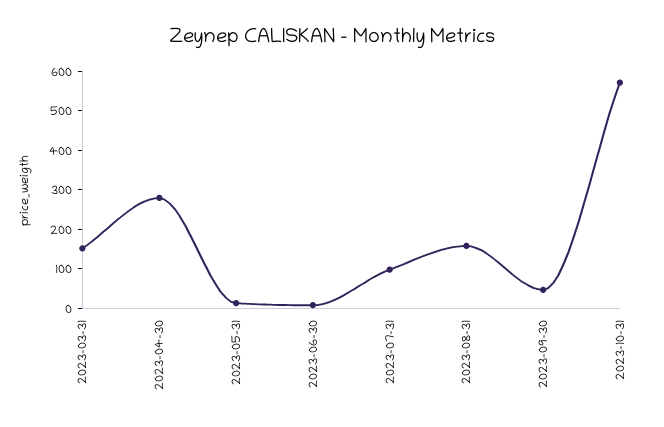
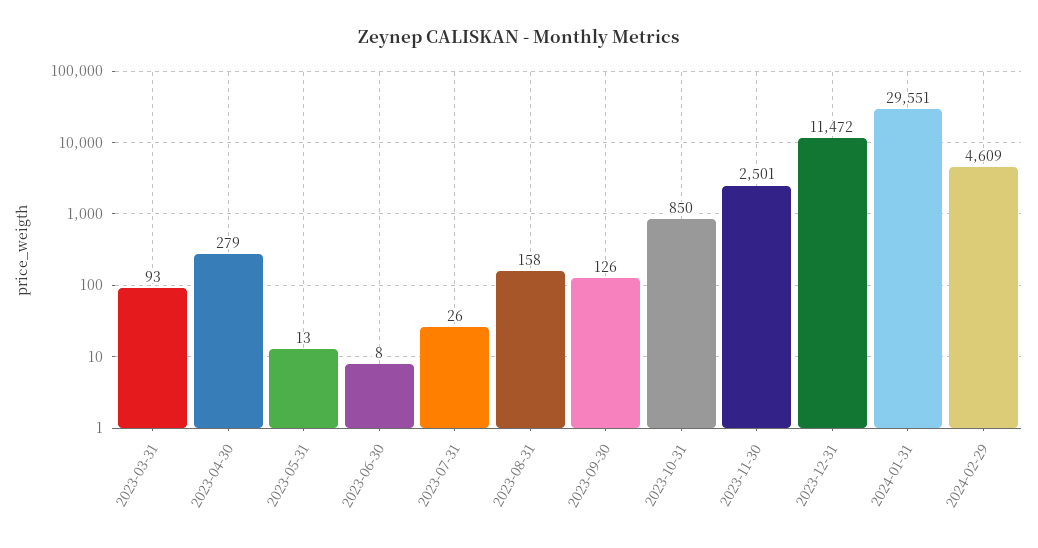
2023-03-31: 150 -> 93
2023-07-31: 100 -> 26
2023-09-30: 50 -> 126
2023-10-31: 575 -> 850
2023-11-30: none -> 2501
2023-12-31: none -> 11472
2024-01-31: none -> 29551
2024-02-29: none -> 4609

